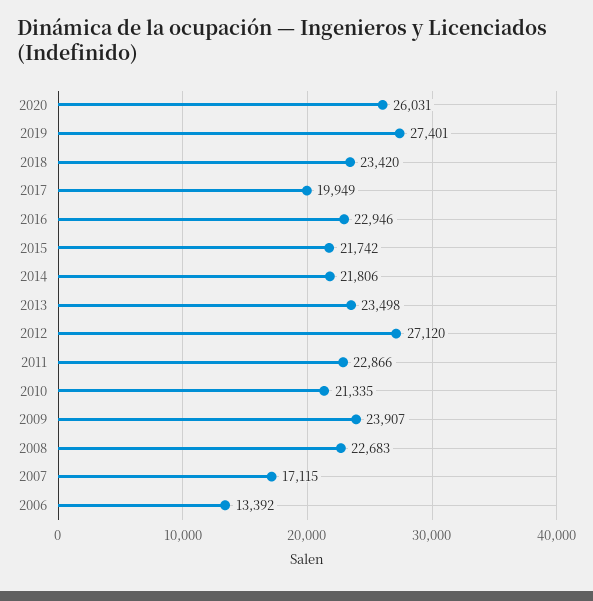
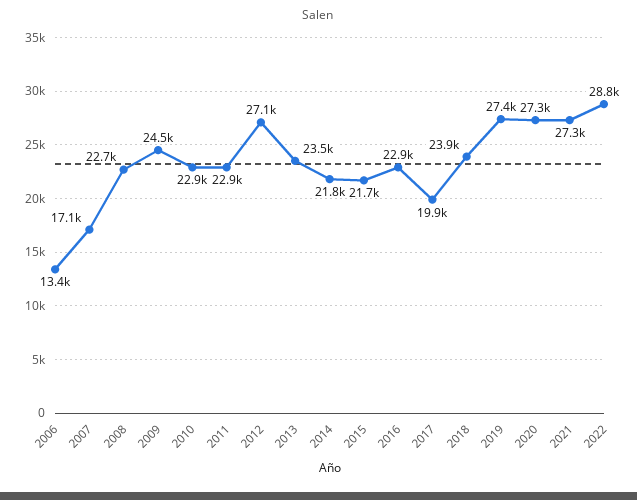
2020: 26031 -> 27300
2018: 23420 -> 23900
2010: 21335 -> 22900
2009: 23907 -> 24500
2021: none -> 27300
2022: none -> 28800

